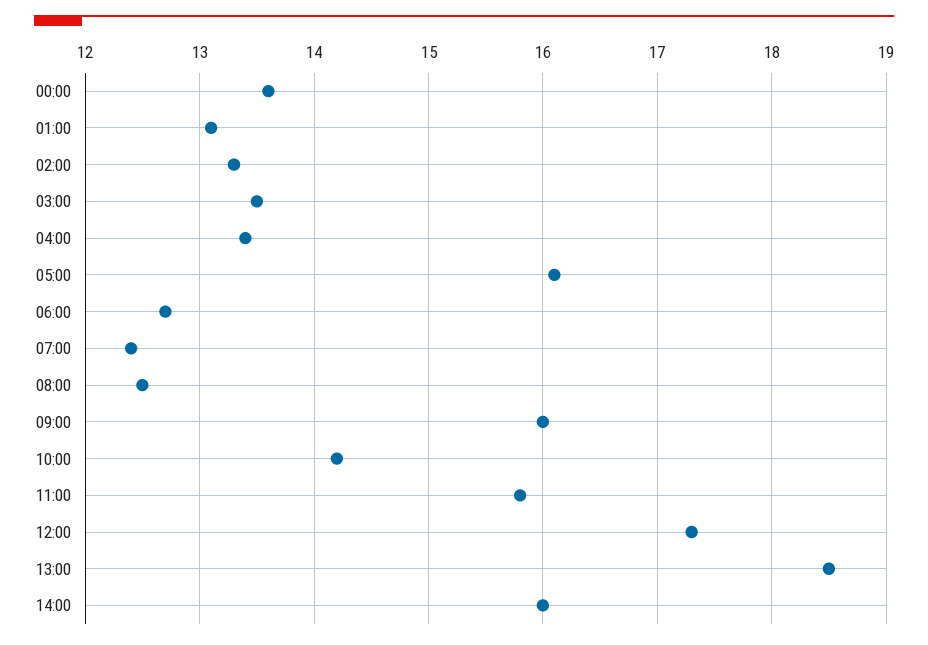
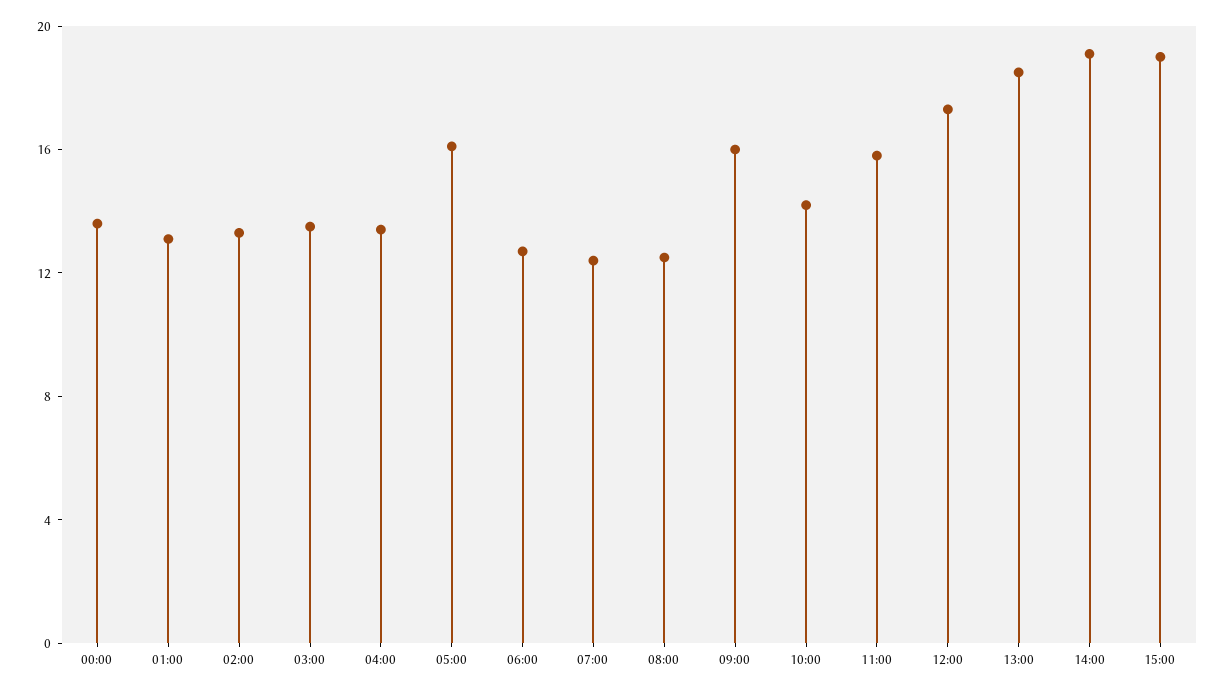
14:00: 16 -> 19
15:00: none -> 19

